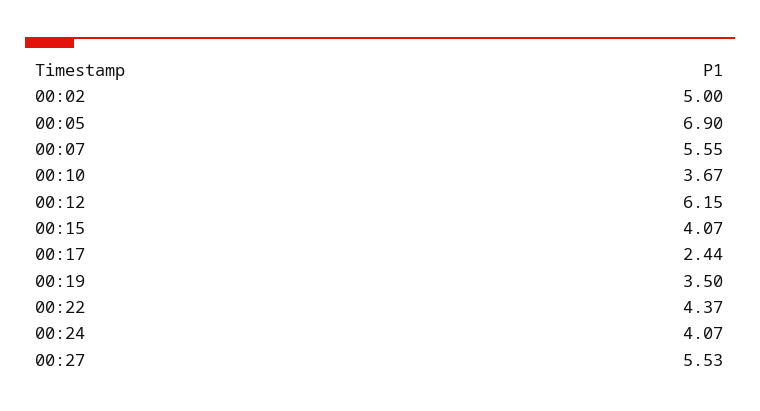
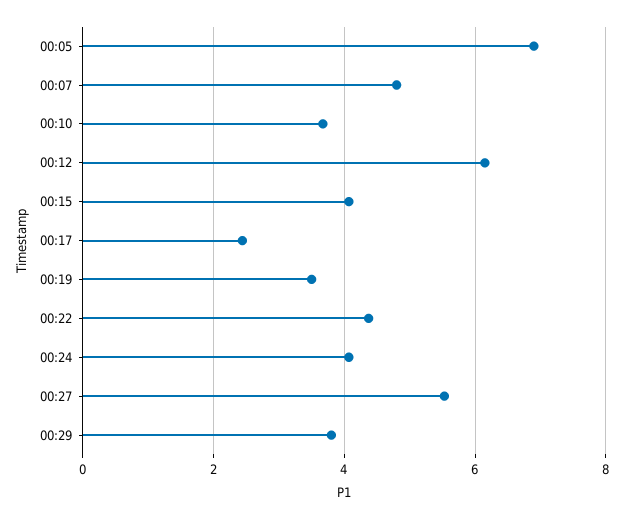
00:02: 5 -> none
00:07: 5.55 -> 4.8
00:29: none -> 3.8

